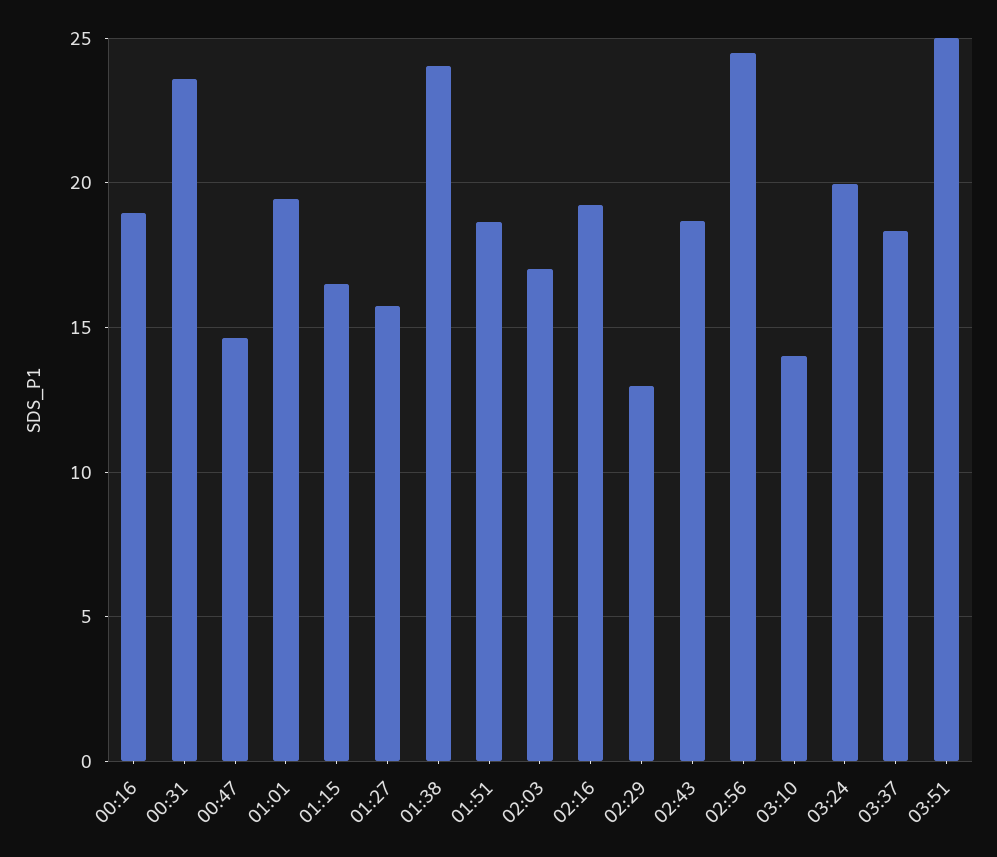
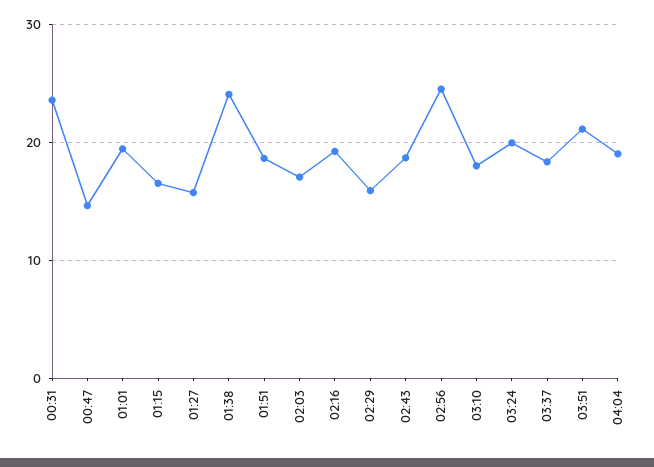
00:16: 19 -> none
02:29: 13 -> 16
03:10: 14 -> 18
03:51: 25 -> 21
04:04: none -> 19

